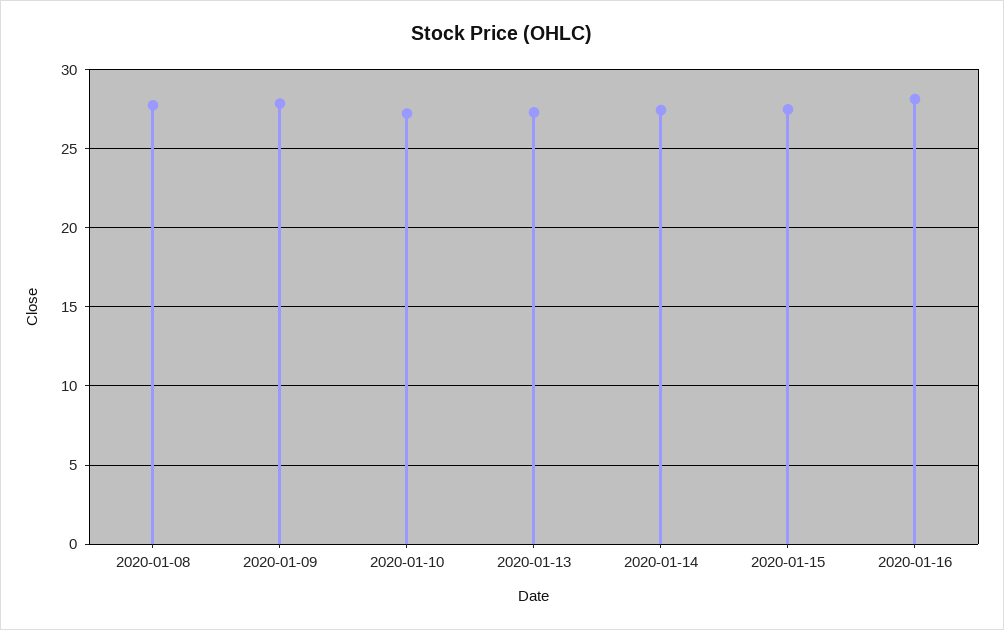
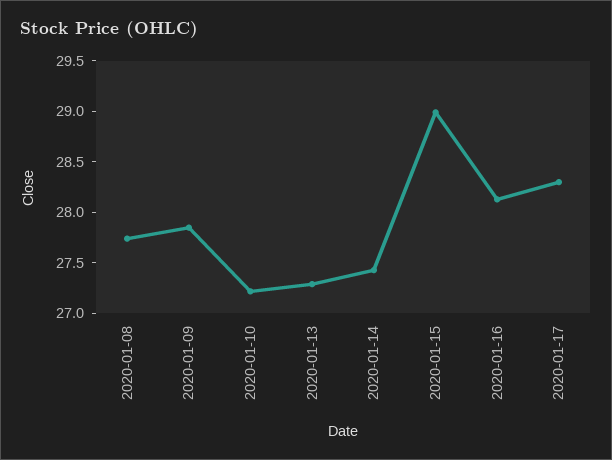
2020-01-15: 27.5 -> 29
2020-01-17: none -> 28.3

